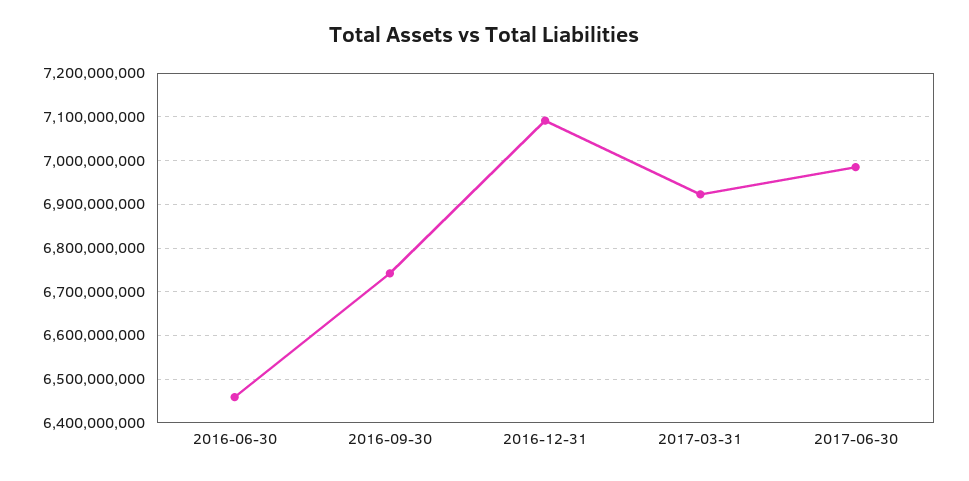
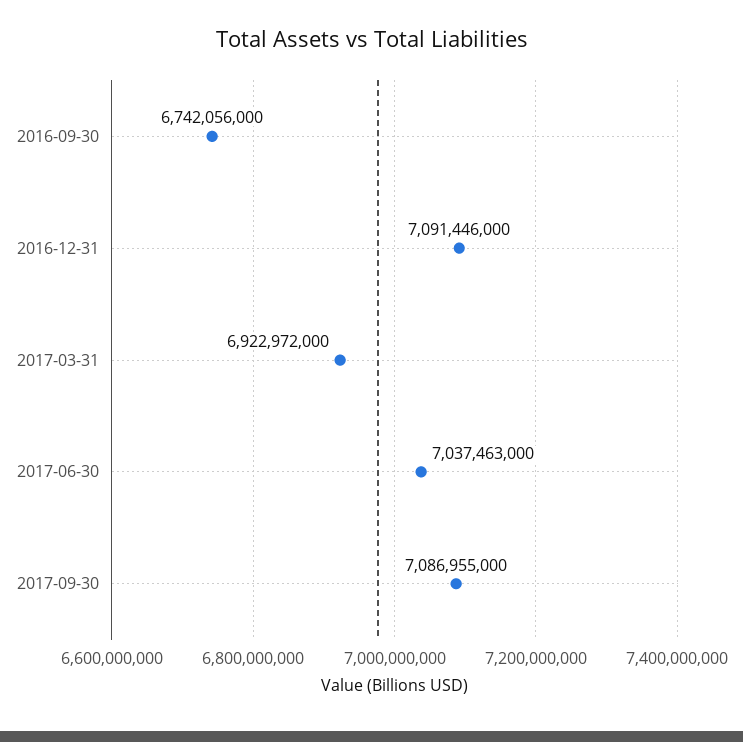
2016-06-30: 6460000000 -> none
2017-06-30: 6980000000 -> 7037463000
2017-09-30: none -> 7086955000

